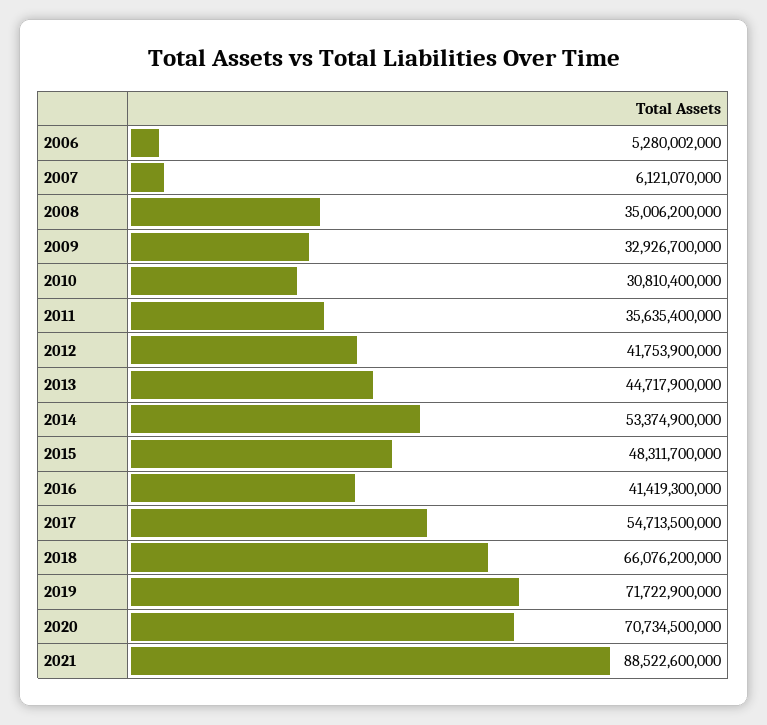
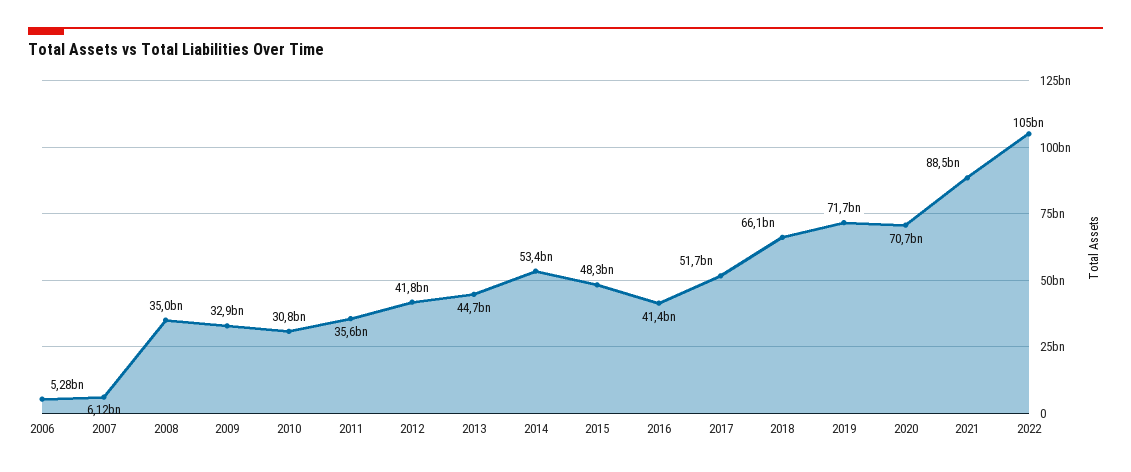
2017: 54713500000 -> 51700000000
2022: none -> 105000000000

